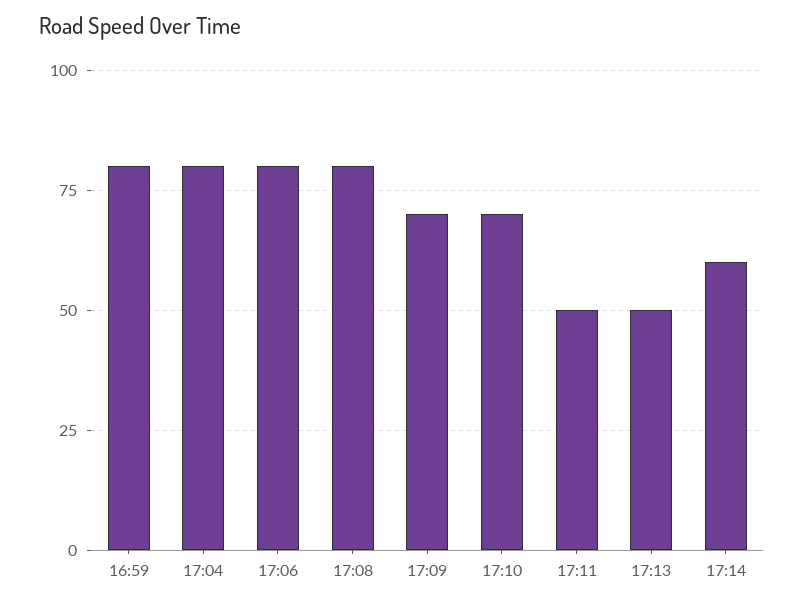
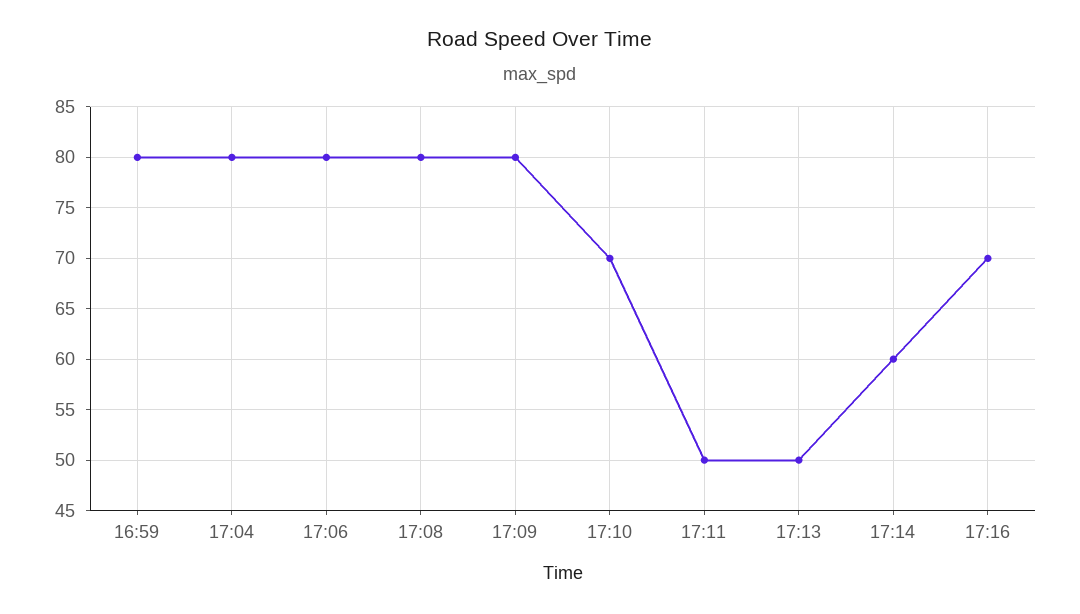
17:09: 70 -> 80
17:16: none -> 70

